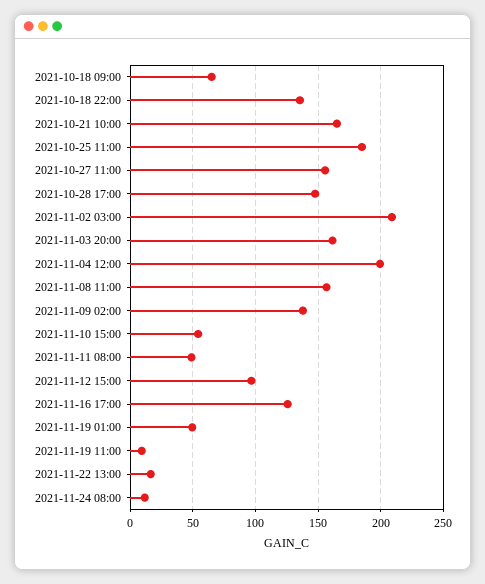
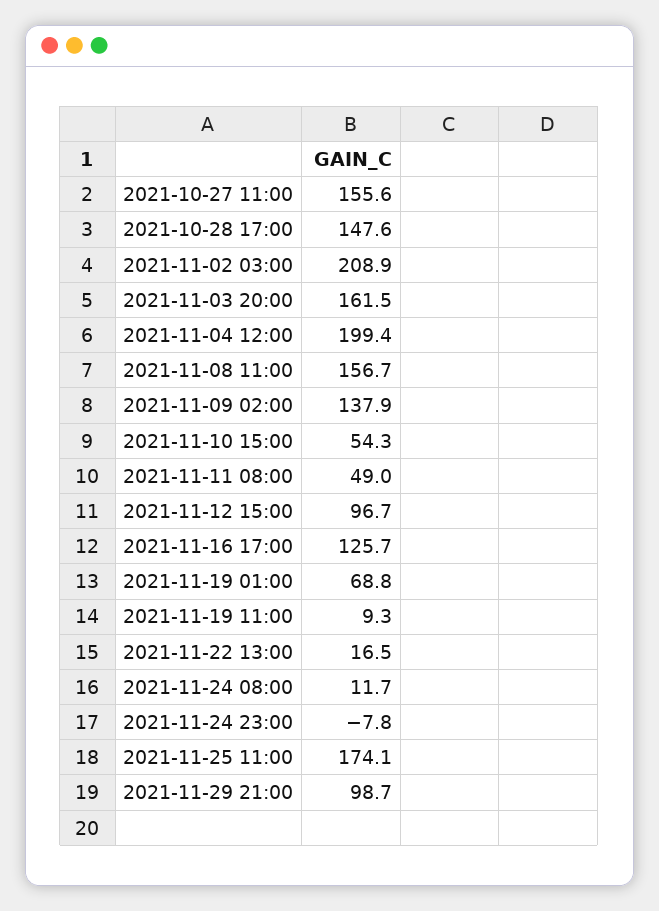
2021-10-18 09:00: 65 -> none
2021-10-18 22:00: 135 -> none
2021-10-21 10:00: 165 -> none
2021-10-25 11:00: 185 -> none
2021-11-19 01:00: 50 -> 68.8
2021-11-24 23:00: none -> -7.8
2021-11-25 11:00: none -> 174.1
2021-11-29 21:00: none -> 98.7

